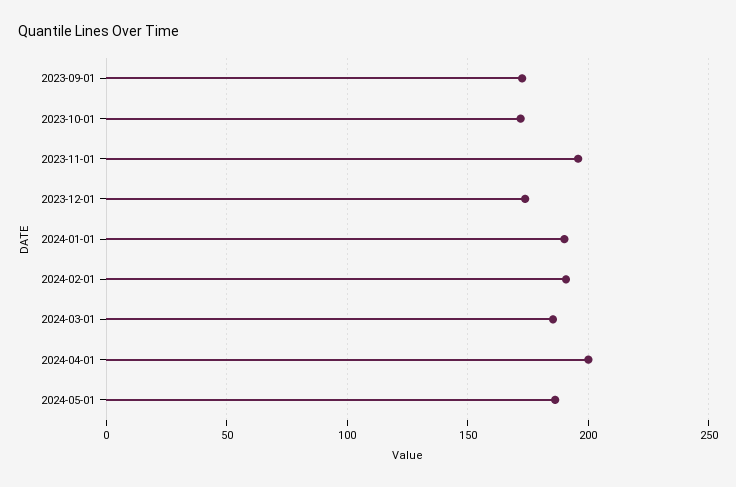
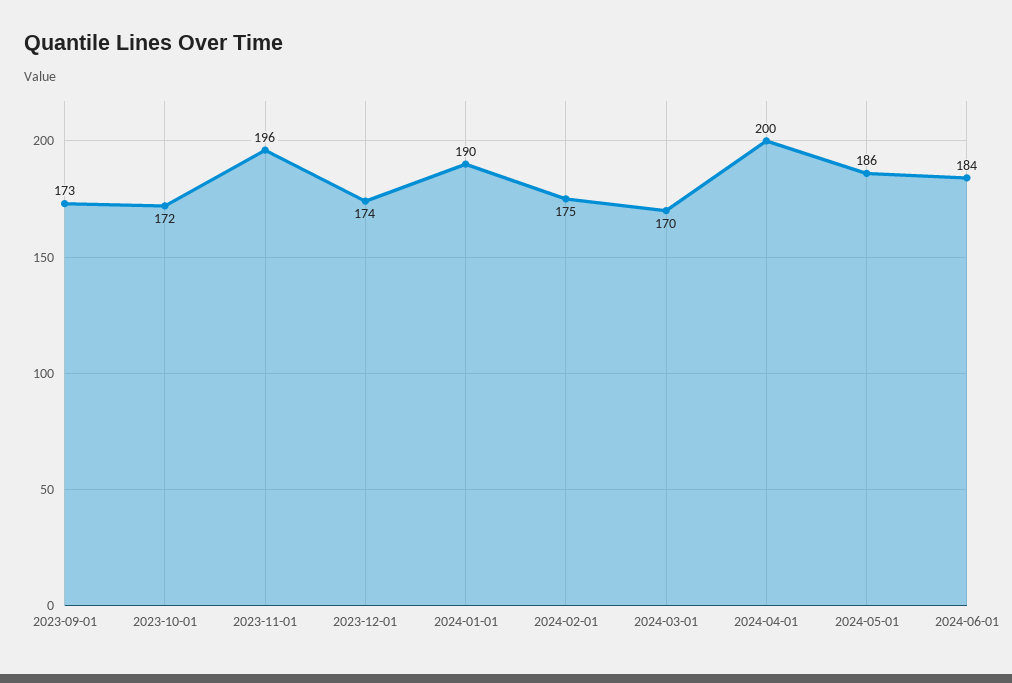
2024-02-01: 190 -> 175
2024-03-01: 185 -> 170
2024-06-01: none -> 184

